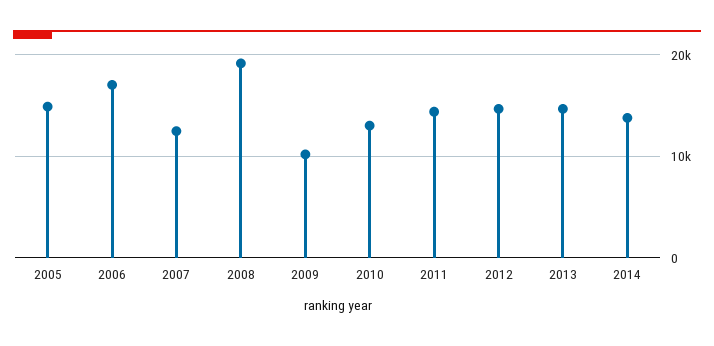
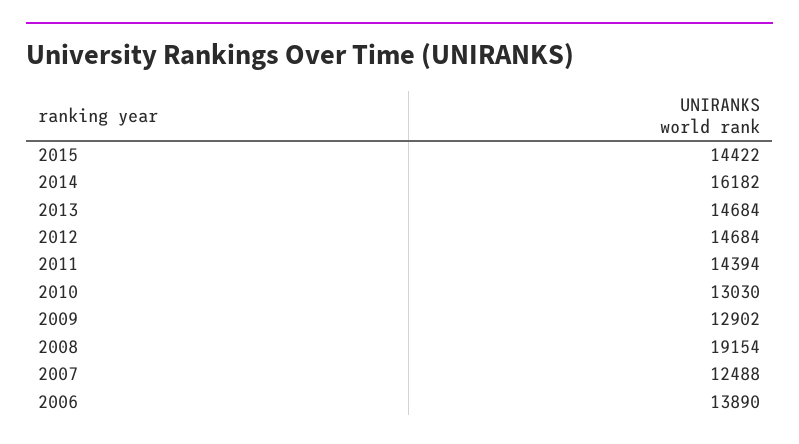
2005: 15000 -> none
2006: 17000 -> 13890
2009: 10000 -> 12902
2014: 14000 -> 16182
2015: none -> 14422

